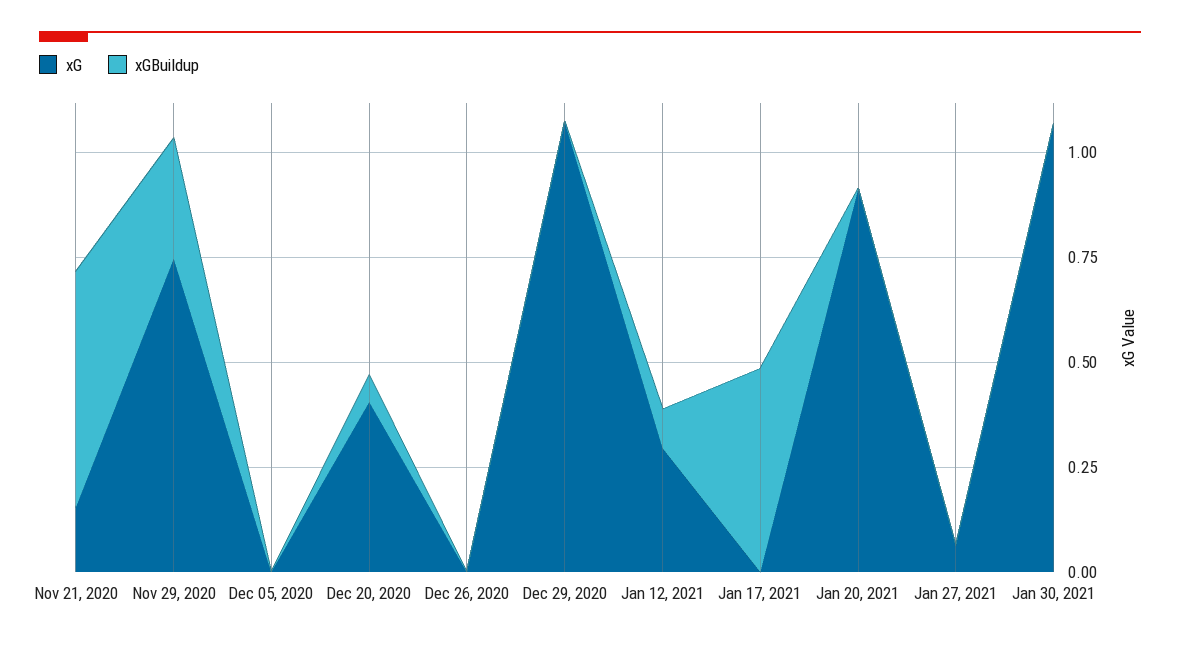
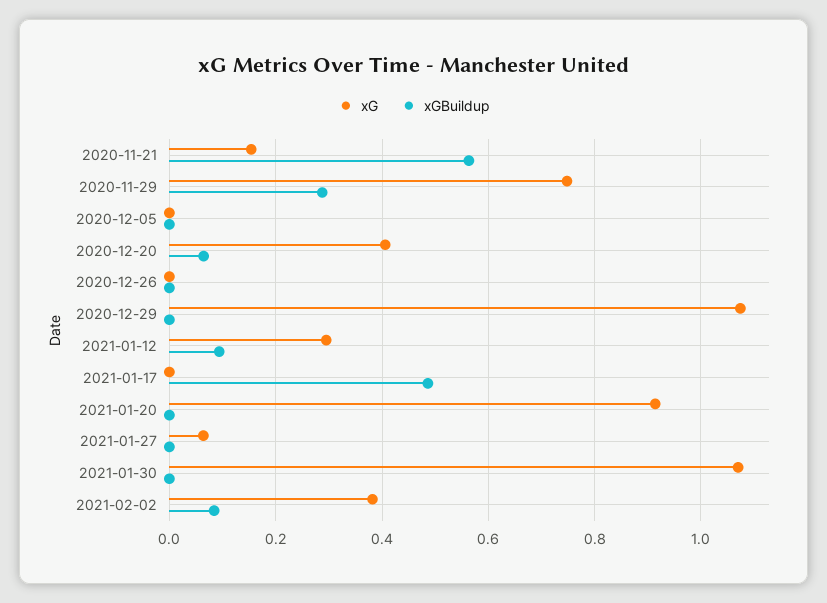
xG, 2021-02-02: none -> 0.38
xGBuildup, 2021-02-02: none -> 0.08

